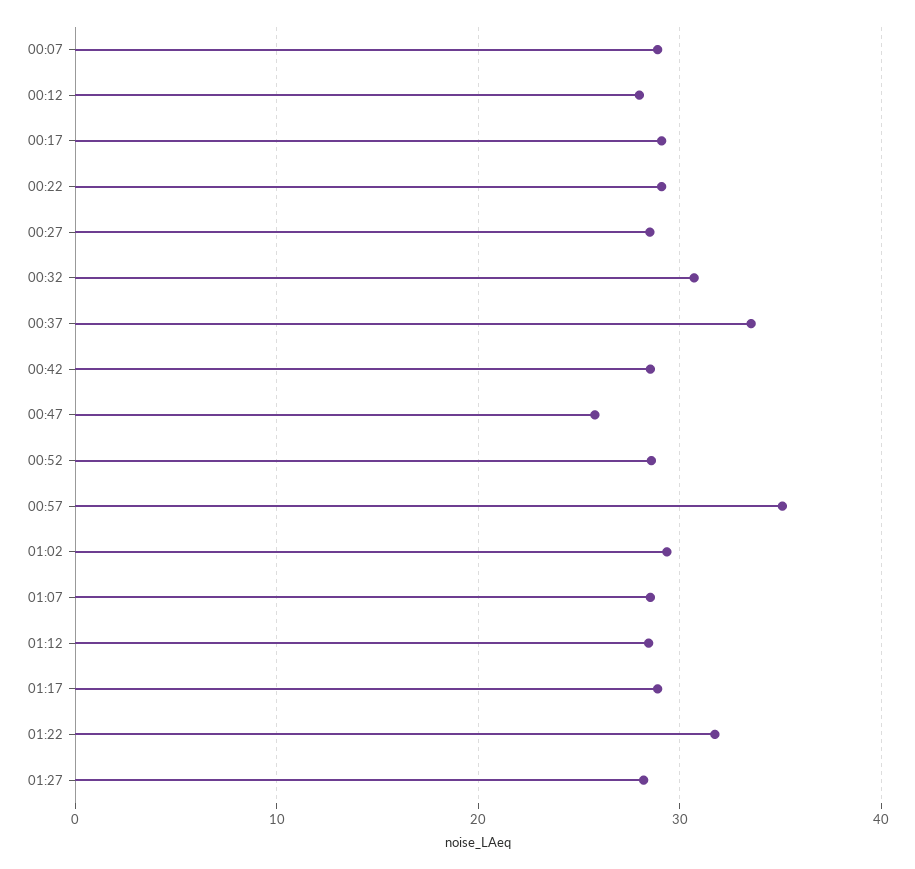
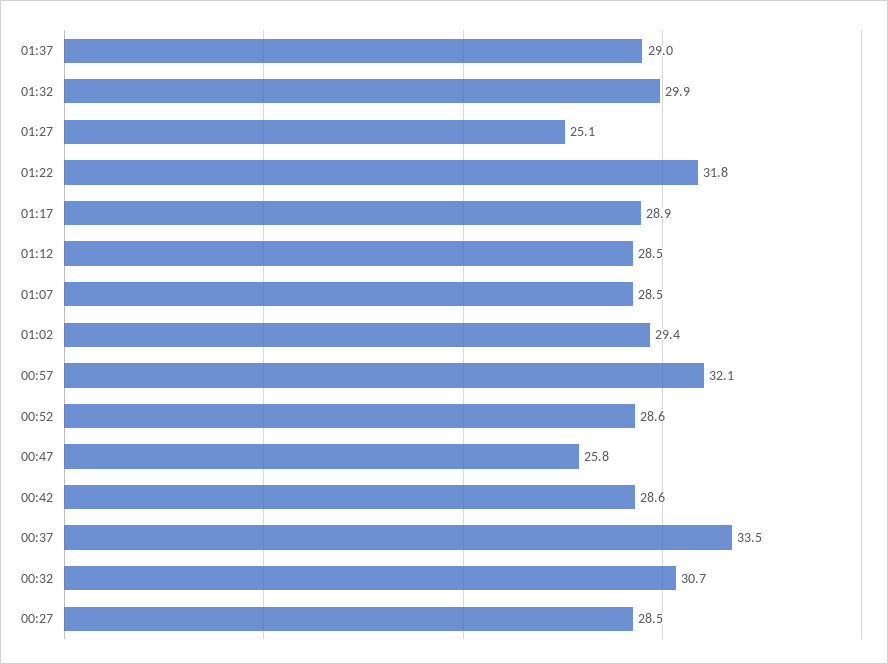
00:07: 29 -> none
00:12: 28 -> none
00:17: 29 -> none
00:22: 29 -> none
00:57: 35 -> 32.1
01:27: 28 -> 25.1
01:37: none -> 29
01:32: none -> 29.9

